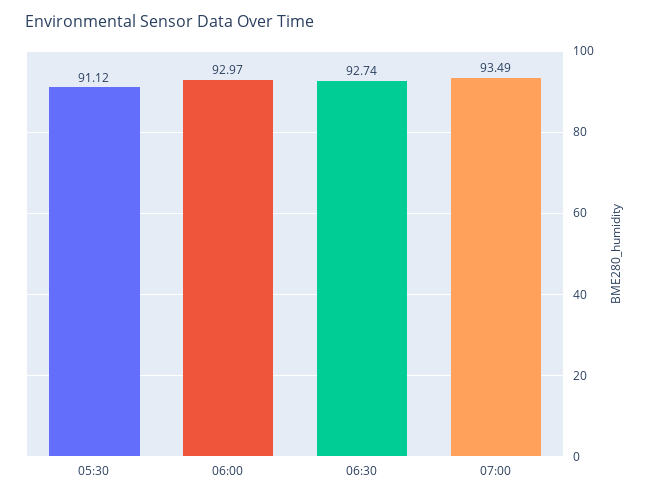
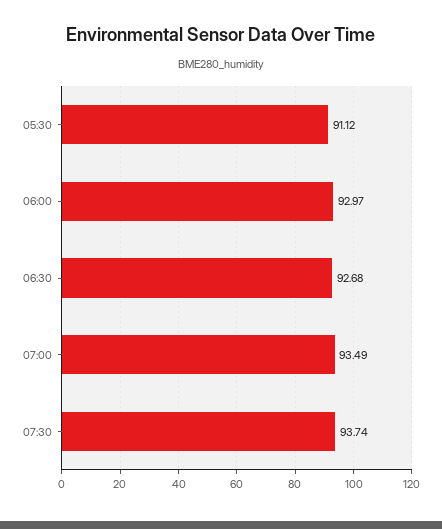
06:30: 92.74 -> 92.68
07:30: none -> 93.74

